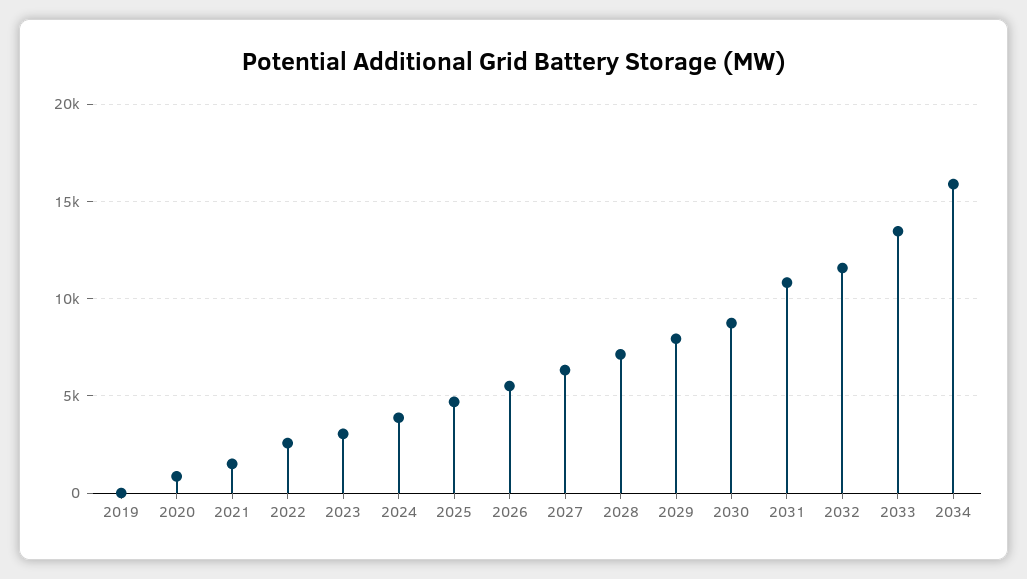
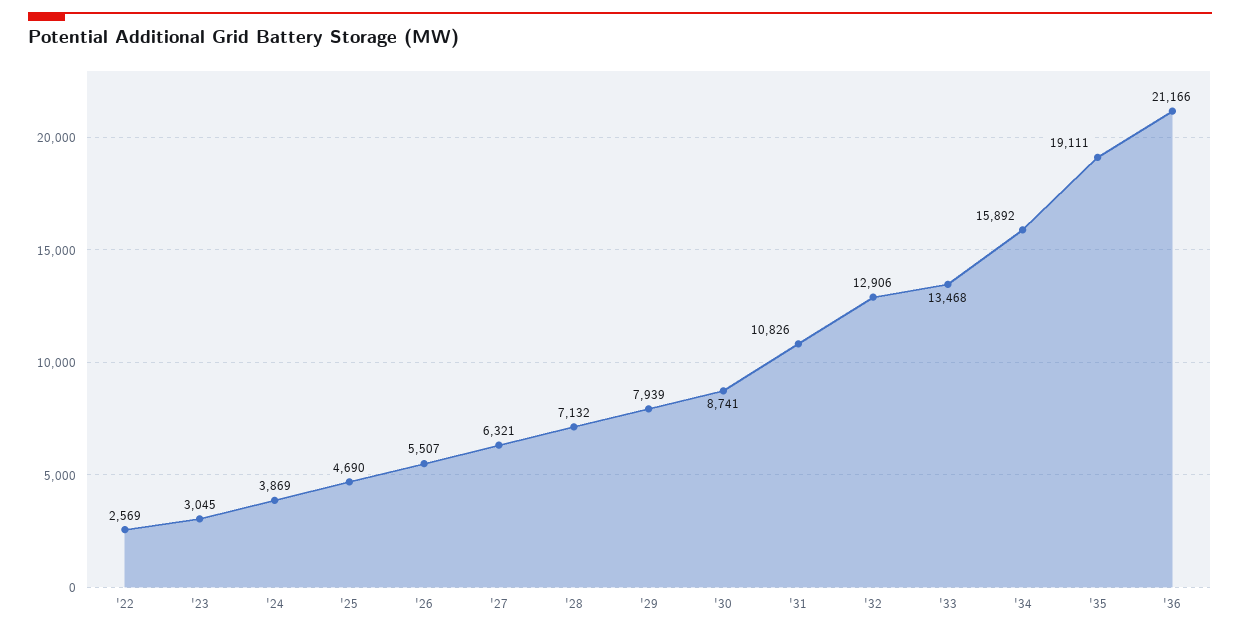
2019: 0 -> none
2020: 1000 -> none
2021: 1500 -> none
2032: 11500 -> 12906
'35: none -> 19111
'36: none -> 21166

